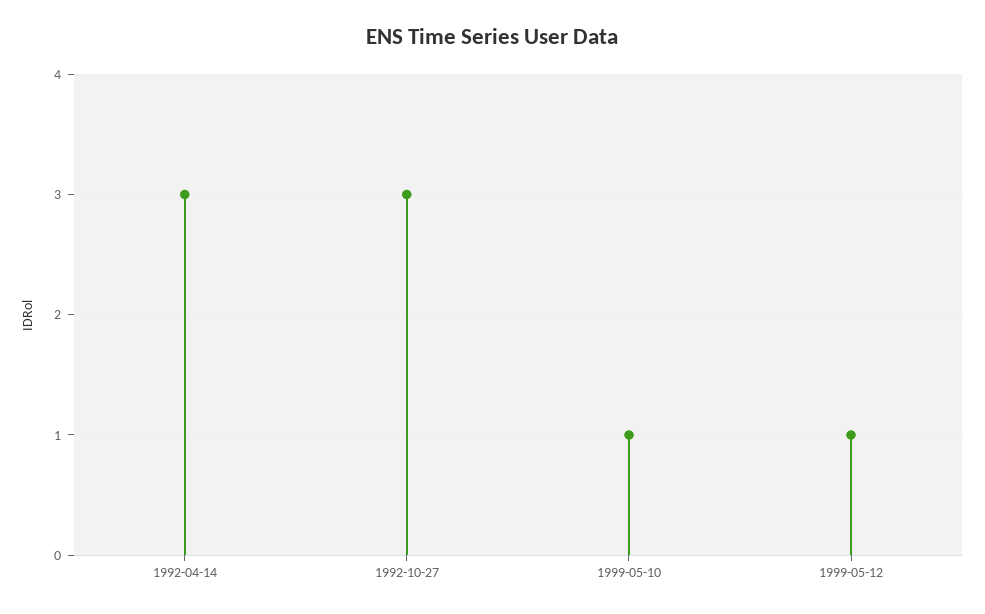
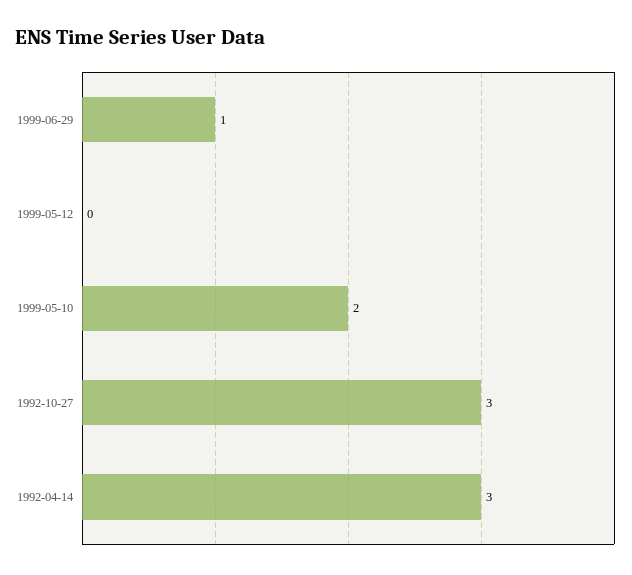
1999-05-10: 1 -> 2
1999-05-12: 1 -> 0
1999-06-29: none -> 1

